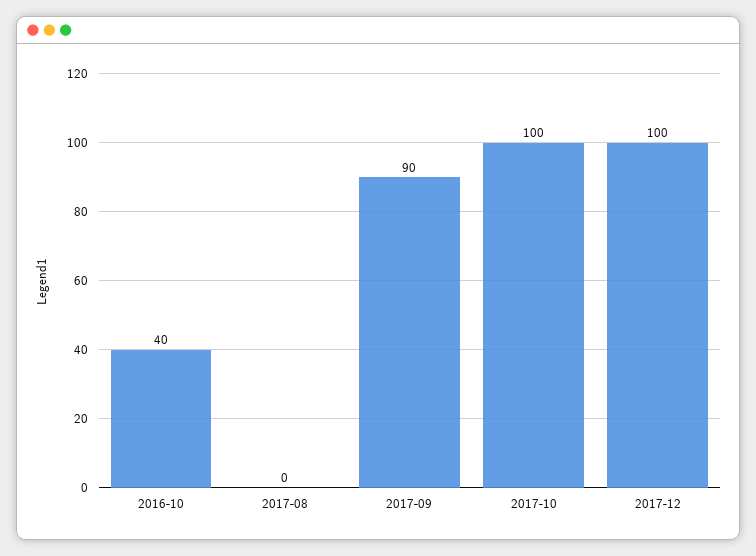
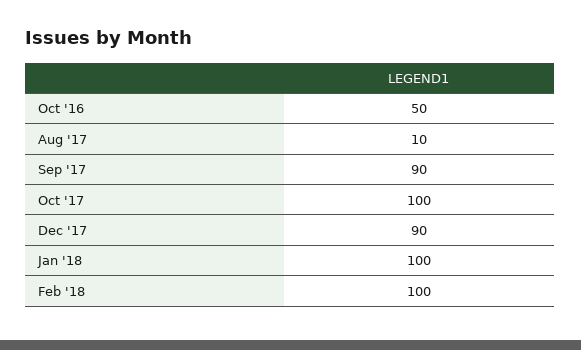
2016-10: 40 -> 50
2017-08: 0 -> 10
2017-12: 100 -> 90
Jan '18: none -> 100
Feb '18: none -> 100

